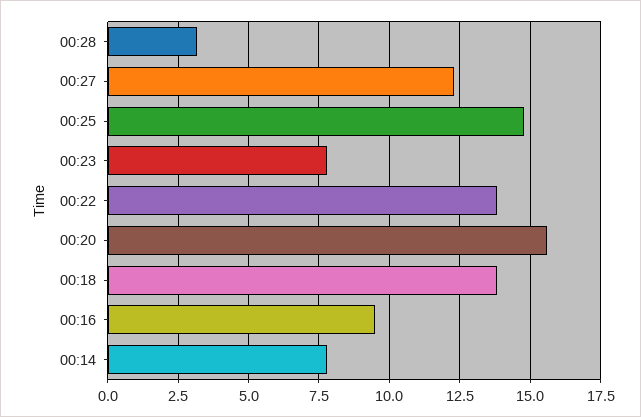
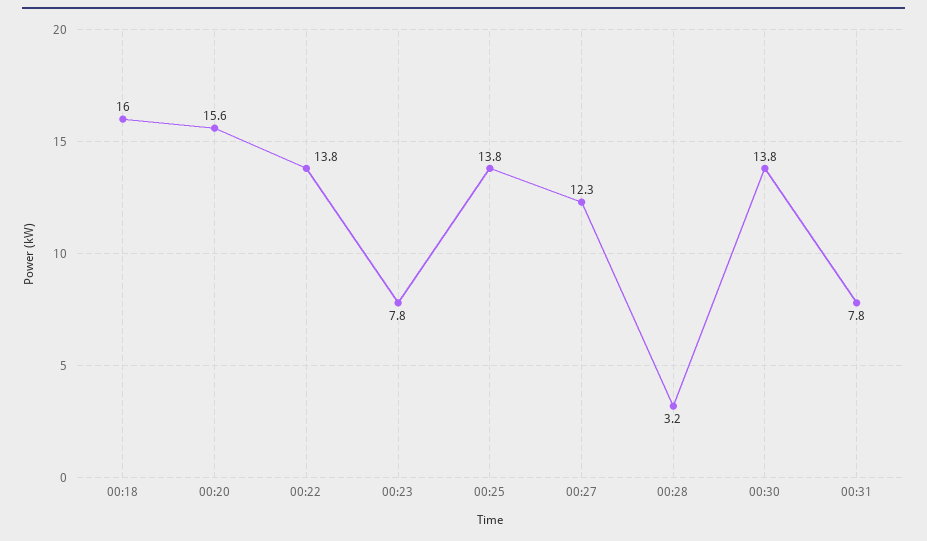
00:25: 14.75 -> 13.8
00:18: 13.75 -> 16
00:16: 9.5 -> none
00:14: 7.75 -> none
00:30: none -> 13.8
00:31: none -> 7.8

